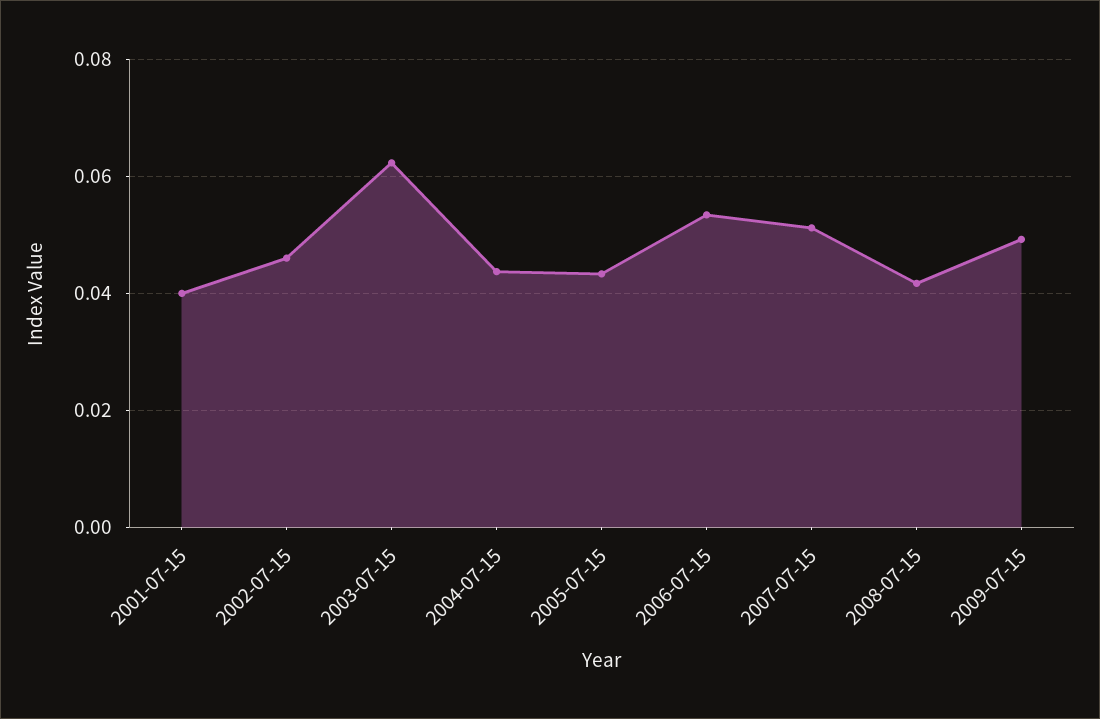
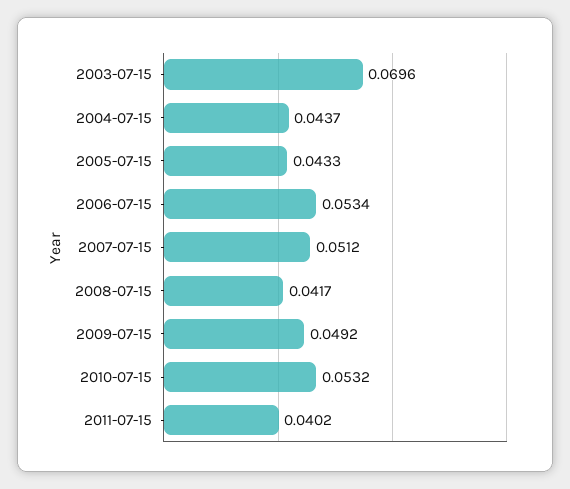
2001-07-15: 0.04 -> none
2002-07-15: 0.046 -> none
2003-07-15: 0.062 -> 0.0696
2010-07-15: none -> 0.0532
2011-07-15: none -> 0.0402

